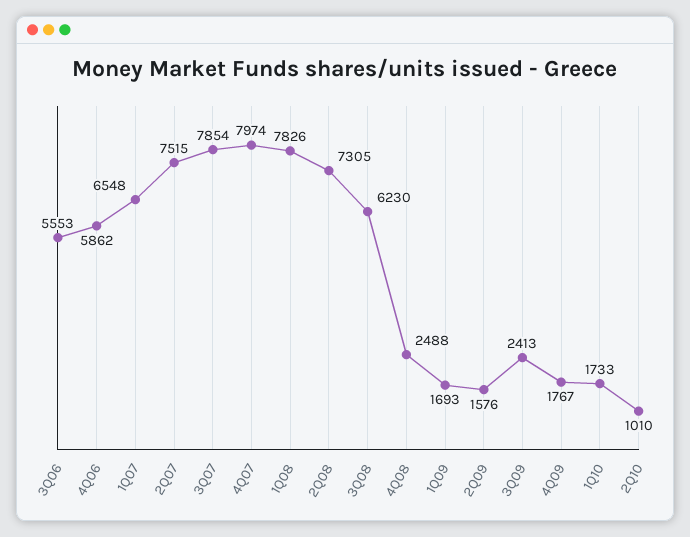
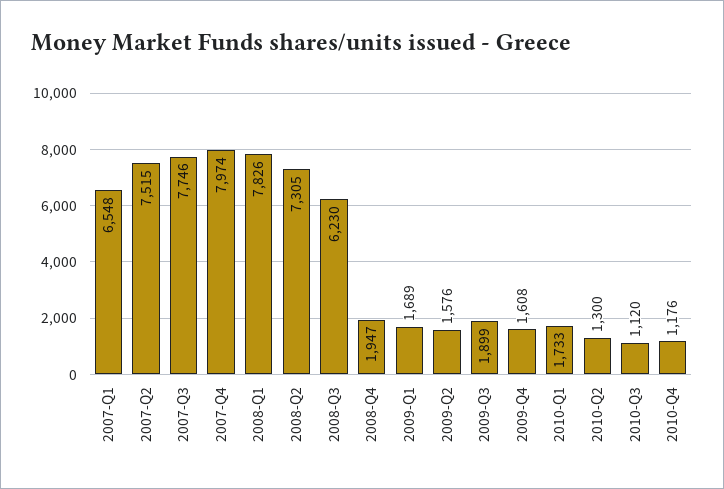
3Q06: 5553 -> none
4Q06: 5862 -> none
3Q07: 7854 -> 7746
4Q08: 2488 -> 1947
1Q09: 1693 -> 1689
3Q09: 2413 -> 1899
4Q09: 1767 -> 1608
2Q10: 1010 -> 1300
2010-Q3: none -> 1120
2010-Q4: none -> 1176

